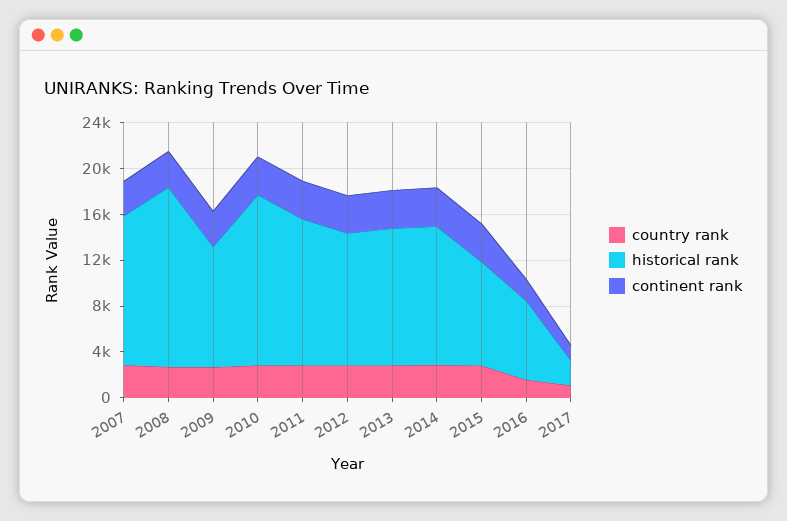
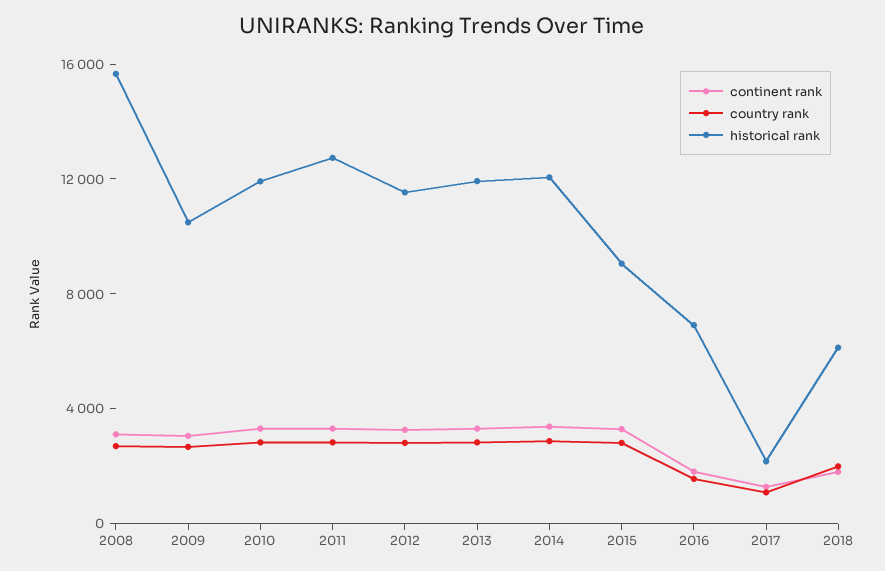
country rank, 2007: 3000 -> none
historical rank, 2007: 13000 -> none
continent rank, 2007: 3000 -> none
historical rank, 2010: 15000 -> 12000
continent rank, 2018: none -> 2000
country rank, 2018: none -> 2000
historical rank, 2018: none -> 6000

